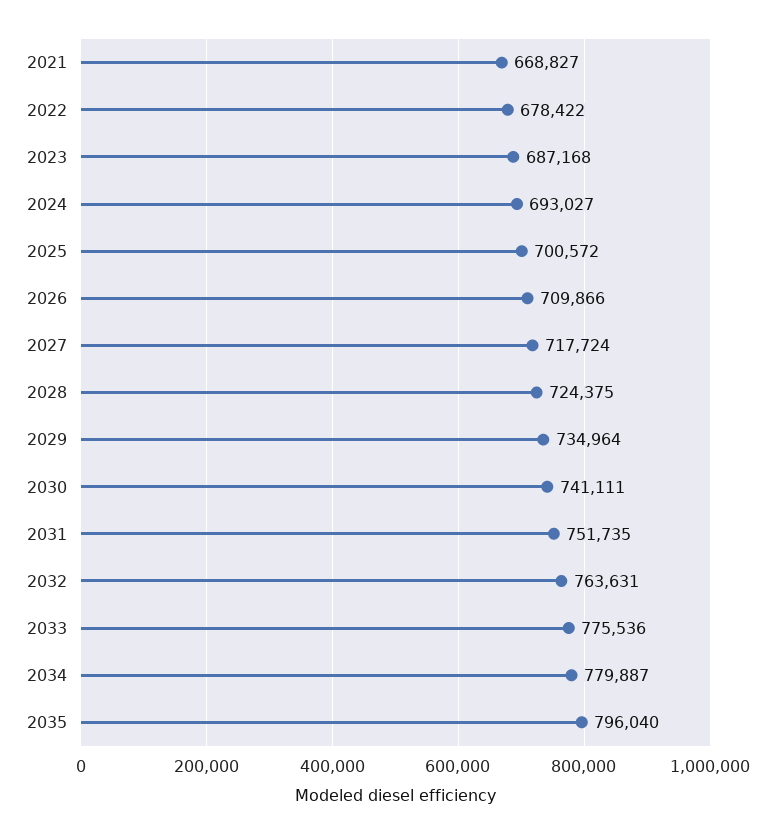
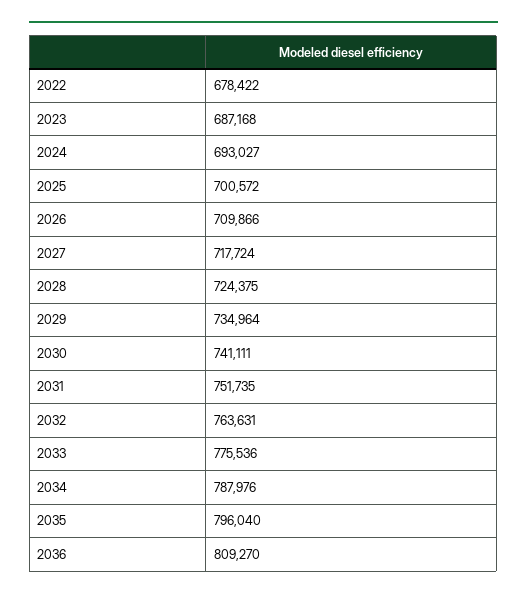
2021: 668827 -> none
2034: 779887 -> 787976
2036: none -> 809270

